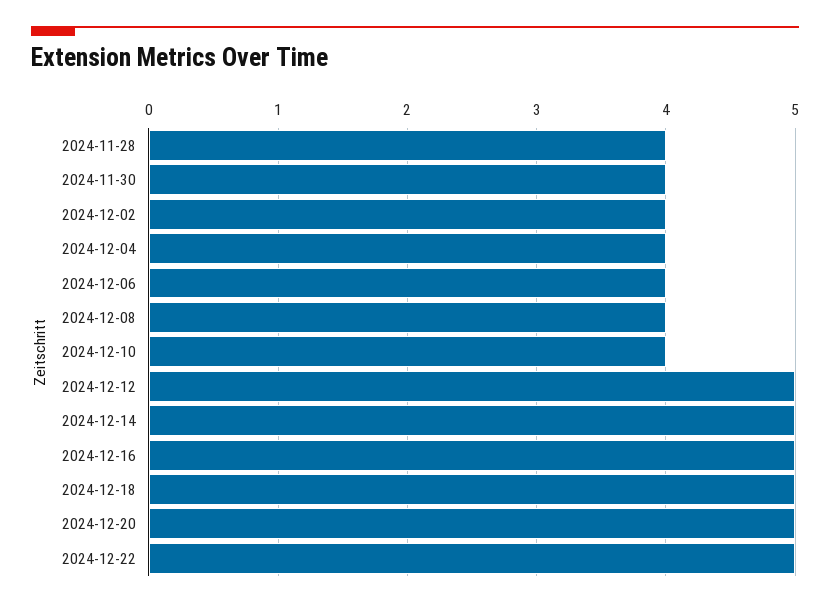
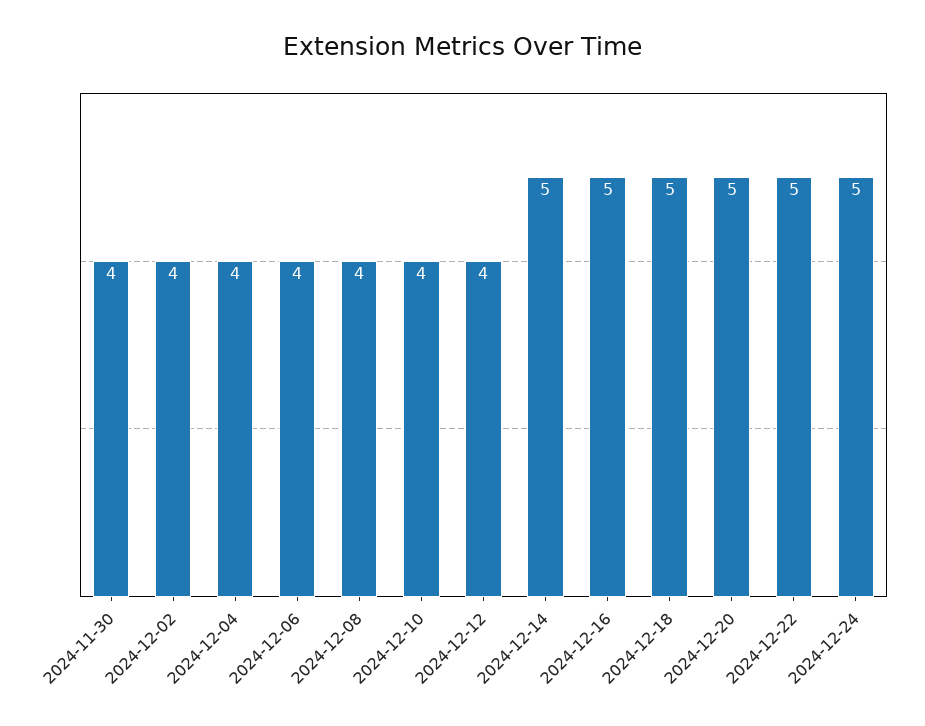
2024-11-28: 4 -> none
2024-12-12: 5 -> 4
2024-12-24: none -> 5

